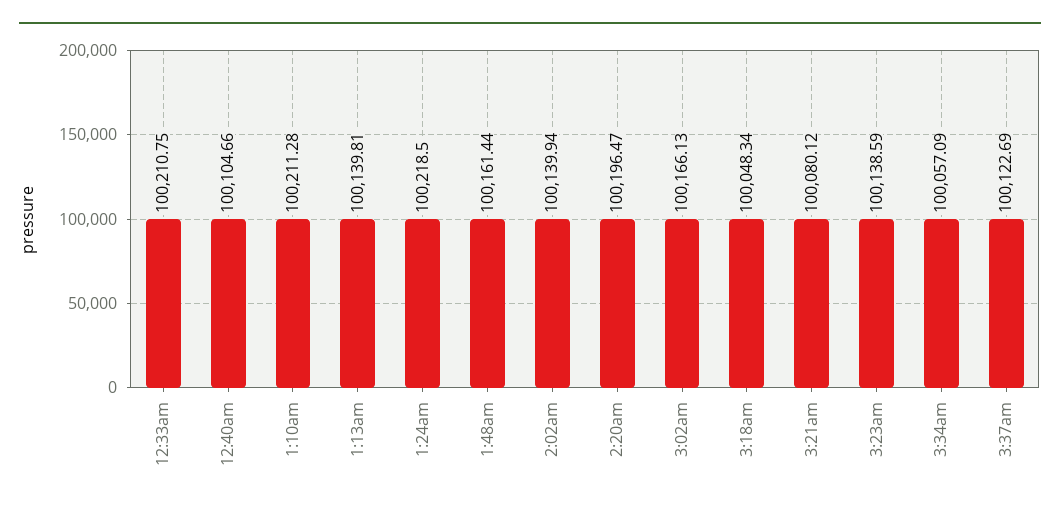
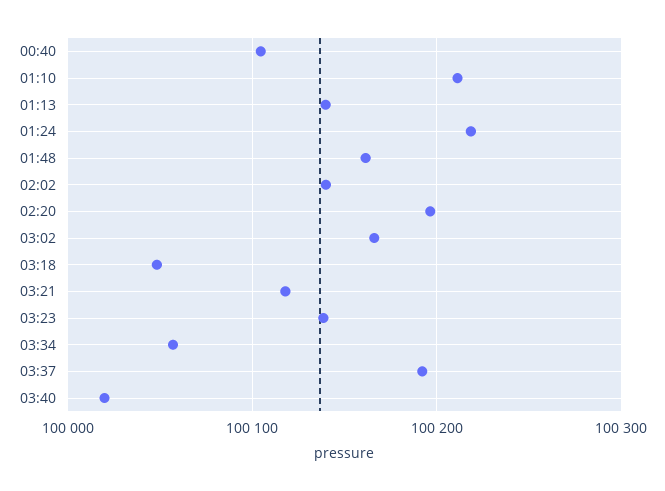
12:33am: 100210.75 -> none
3:21am: 100080.12 -> 100120
3:37am: 100122.69 -> 100190
03:40: none -> 100020

